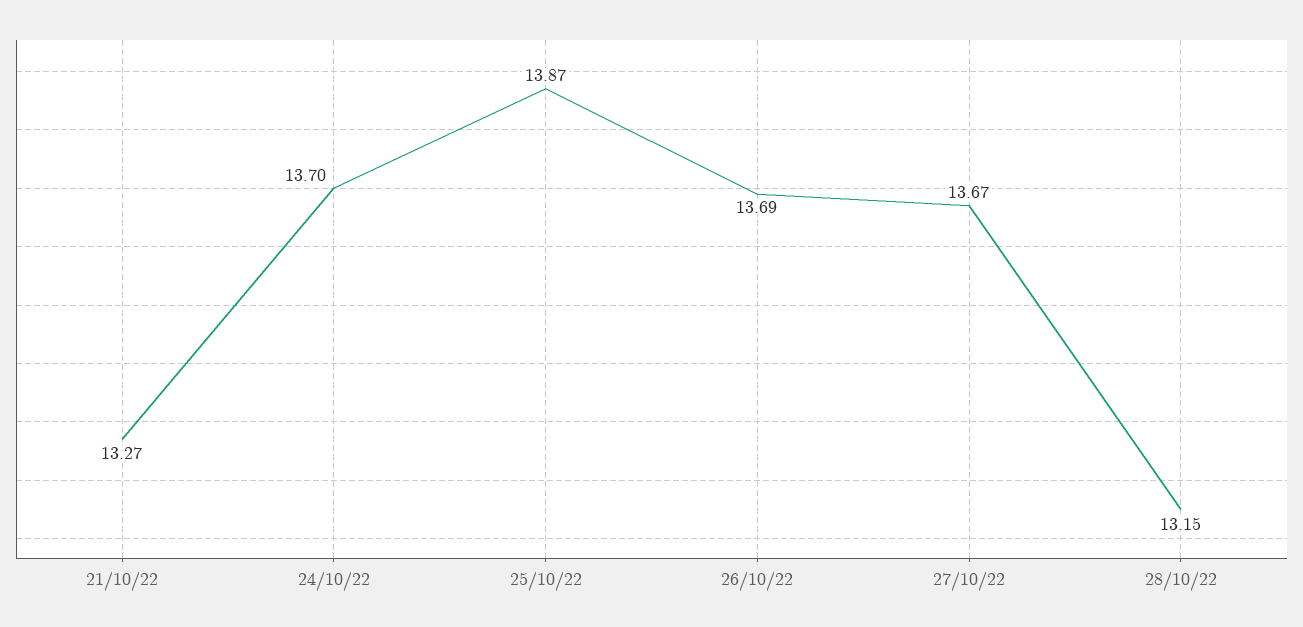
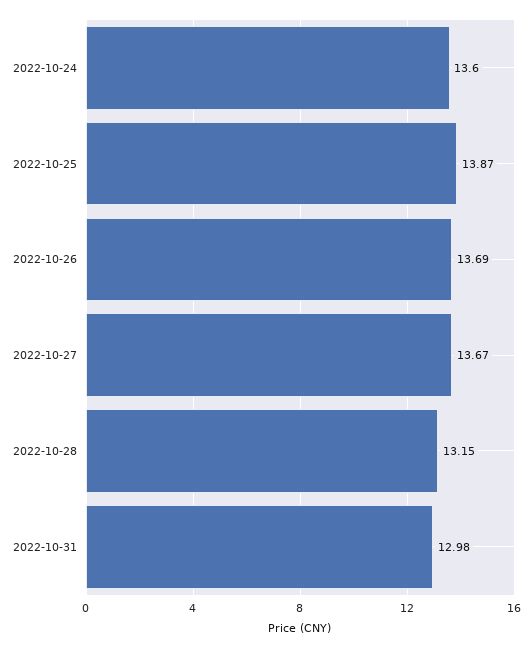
21/10/22: 13.27 -> none
24/10/22: 13.7 -> 13.6
2022-10-31: none -> 12.98

